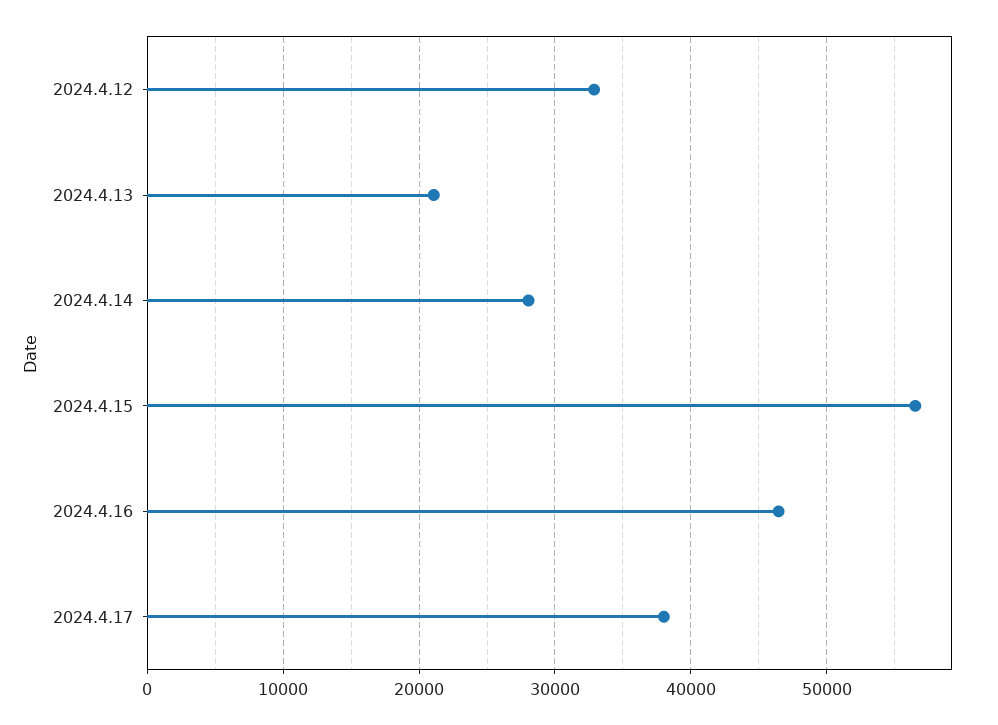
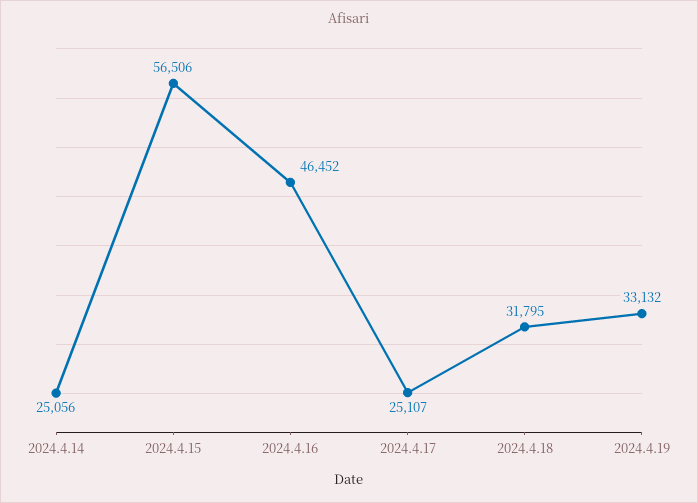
2024.4.12: 33000 -> none
2024.4.13: 21000 -> none
2024.4.14: 28000 -> 25056
2024.4.17: 38000 -> 25107
2024.4.18: none -> 31795
2024.4.19: none -> 33132

